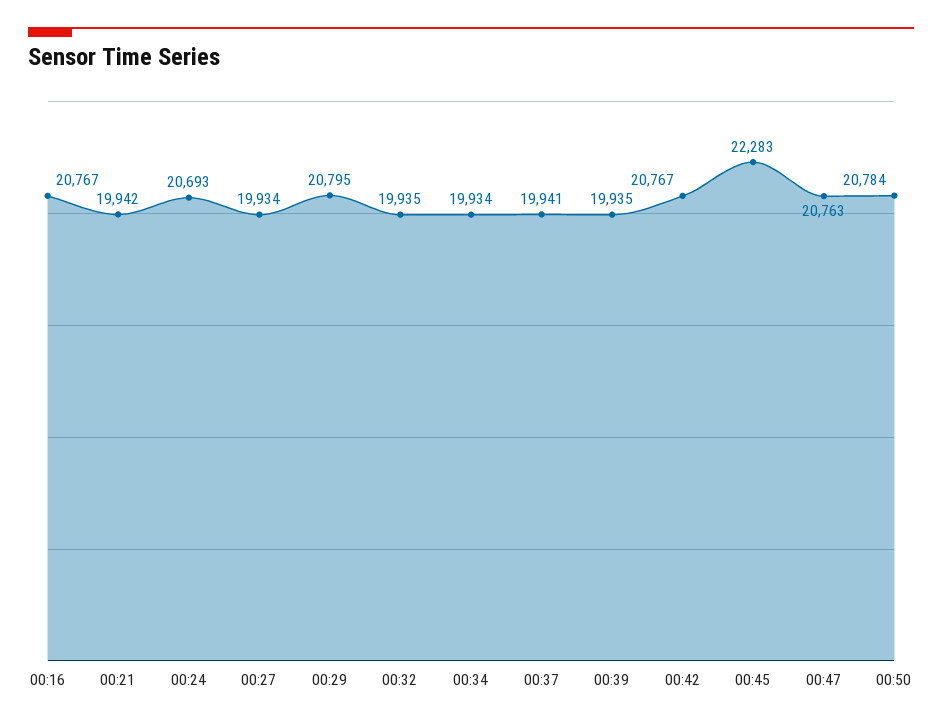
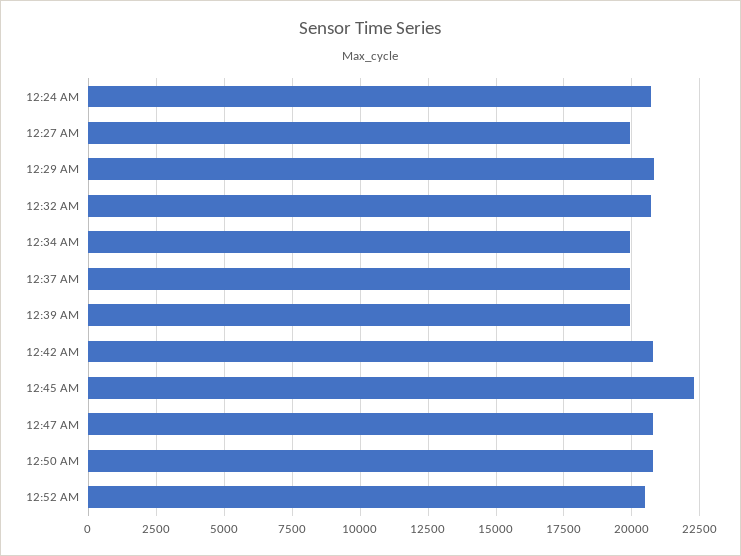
00:16: 20767 -> none
00:21: 19942 -> none
00:32: 19935 -> 20750
12:52 AM: none -> 20500

